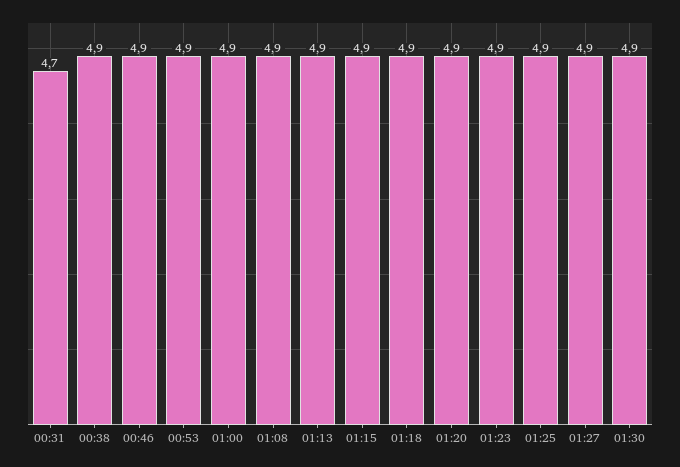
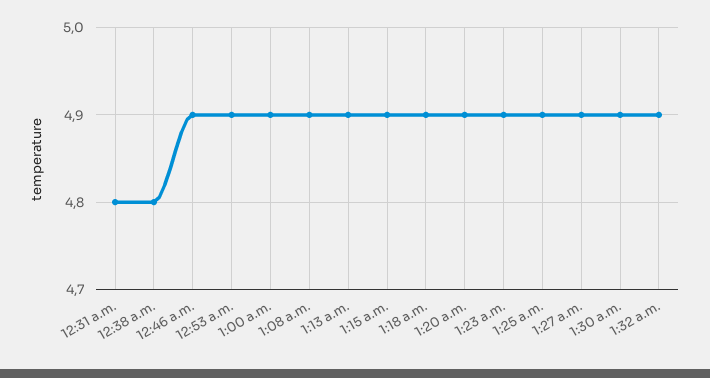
00:31: 4.7 -> 4.8
00:38: 4.9 -> 4.8
1:32 a.m.: none -> 4.9

